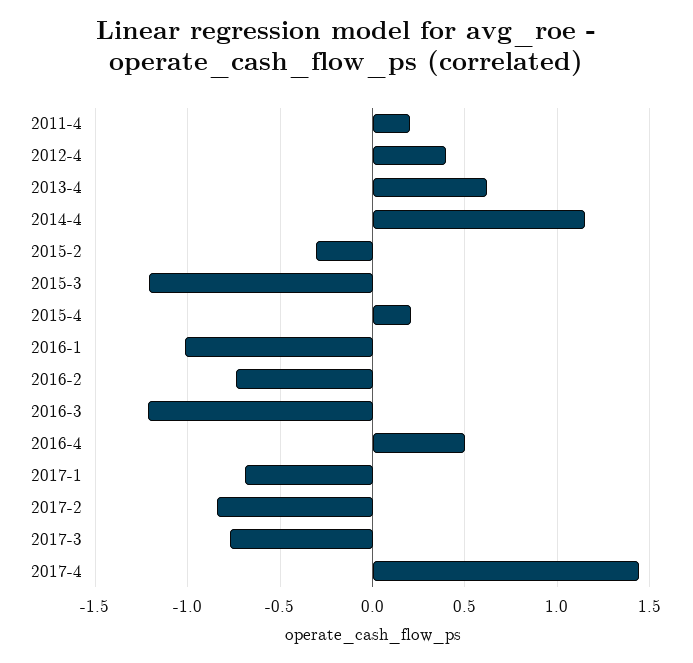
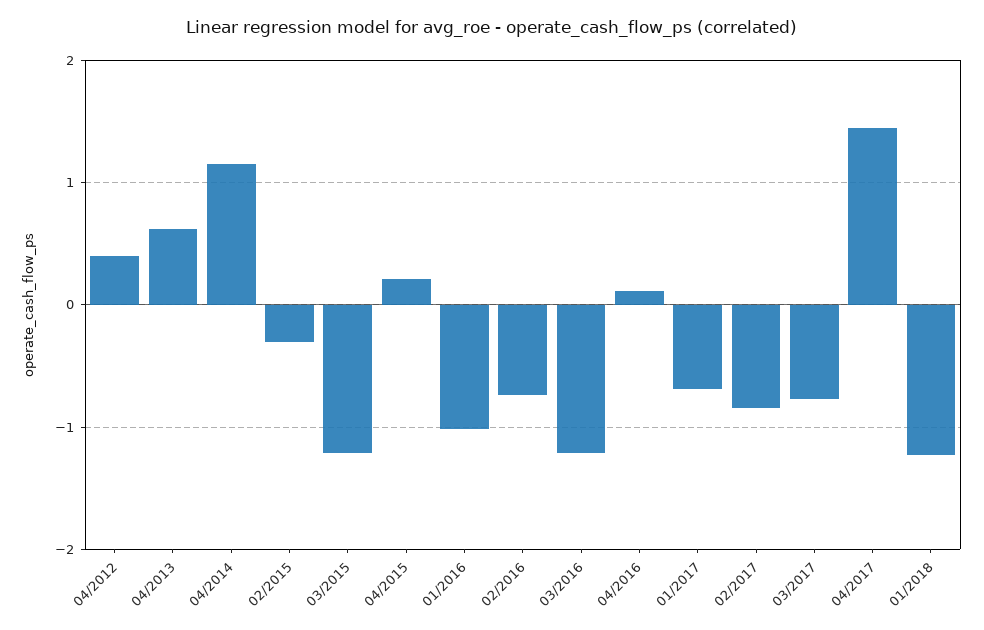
2011-4: 0.2 -> none
2016-4: 0.5 -> 0.1
01/2018: none -> -1.2

